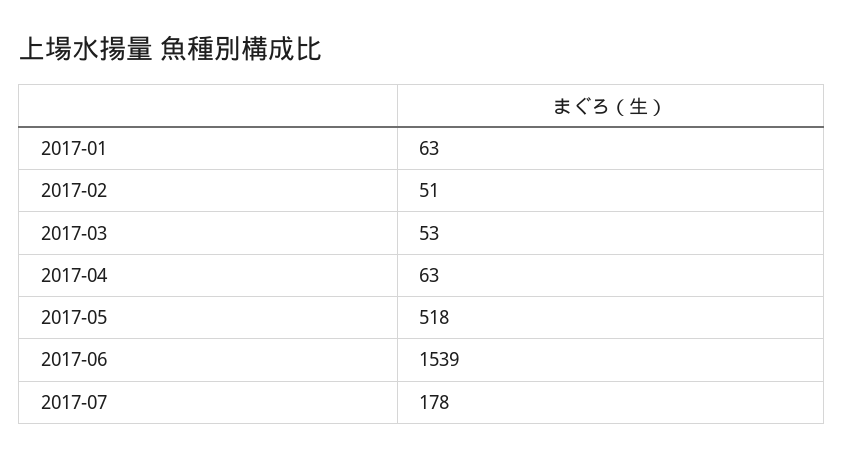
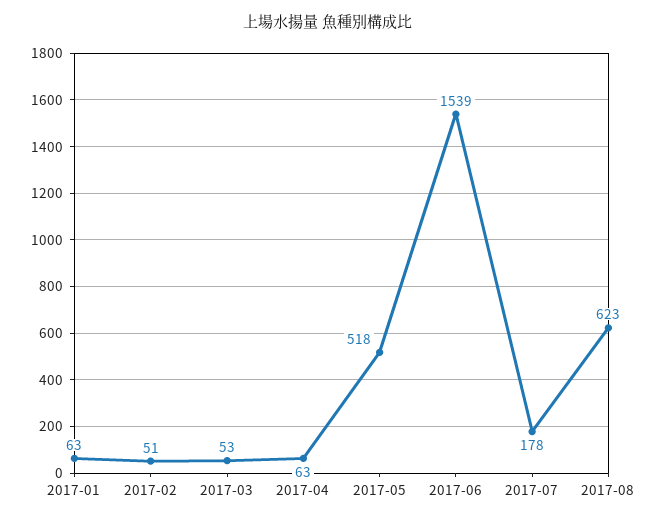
2017-08: none -> 623

